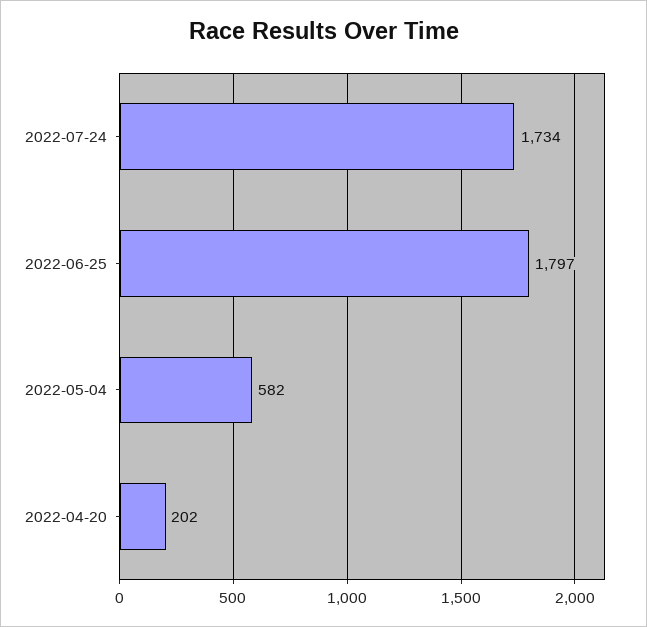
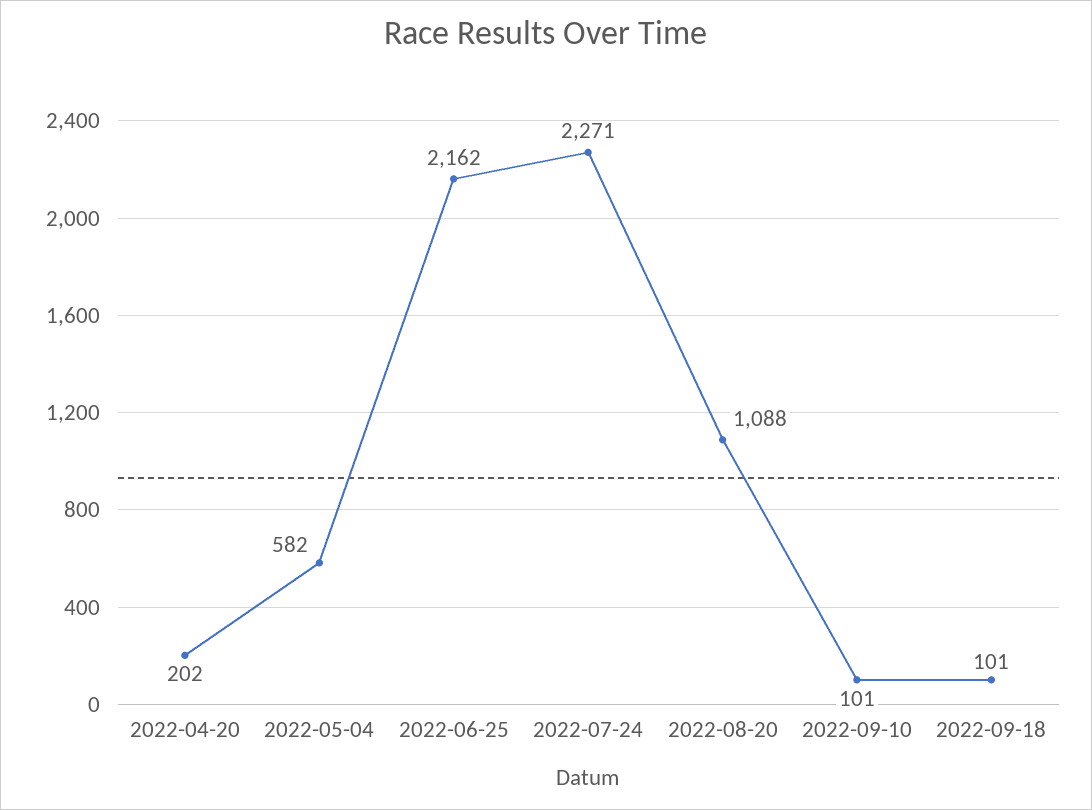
2022-07-24: 1734 -> 2271
2022-06-25: 1797 -> 2162
2022-08-20: none -> 1088
2022-09-10: none -> 101
2022-09-18: none -> 101

